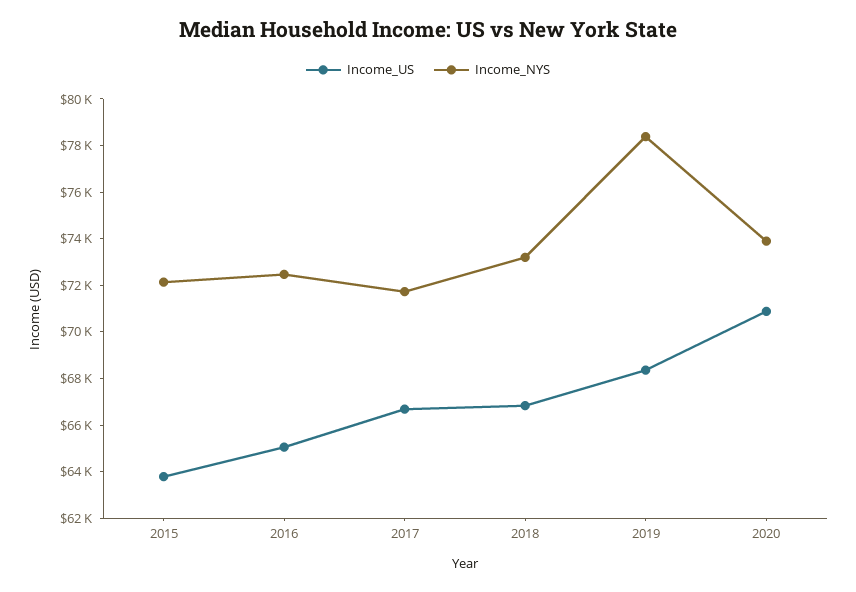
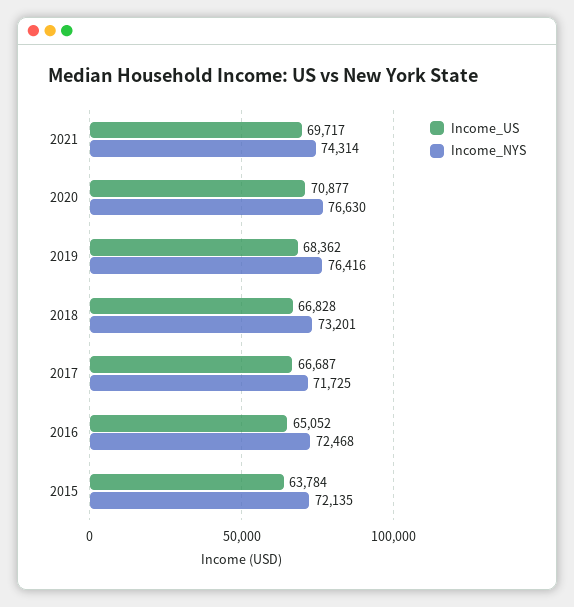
Income_NYS, 2019: 78500 -> 76416
Income_NYS, 2020: 74000 -> 76630
Income_US, 2021: none -> 69717
Income_NYS, 2021: none -> 74314

